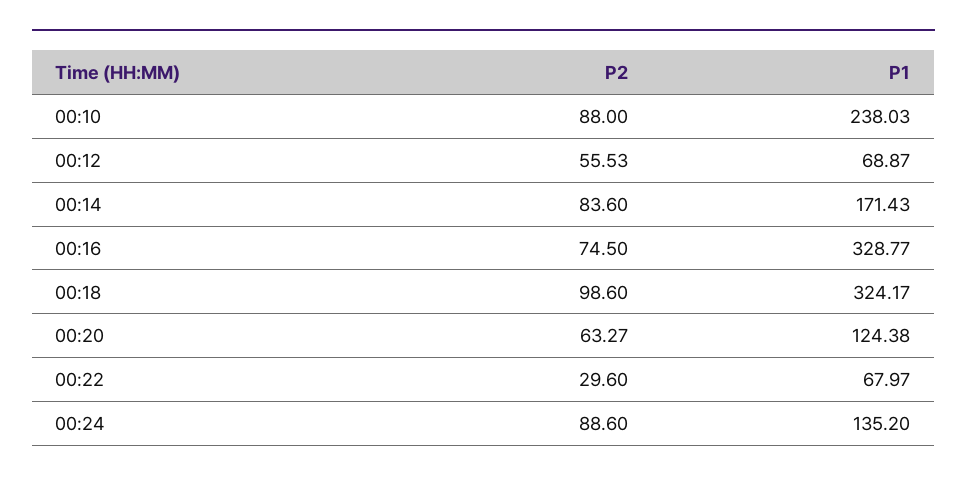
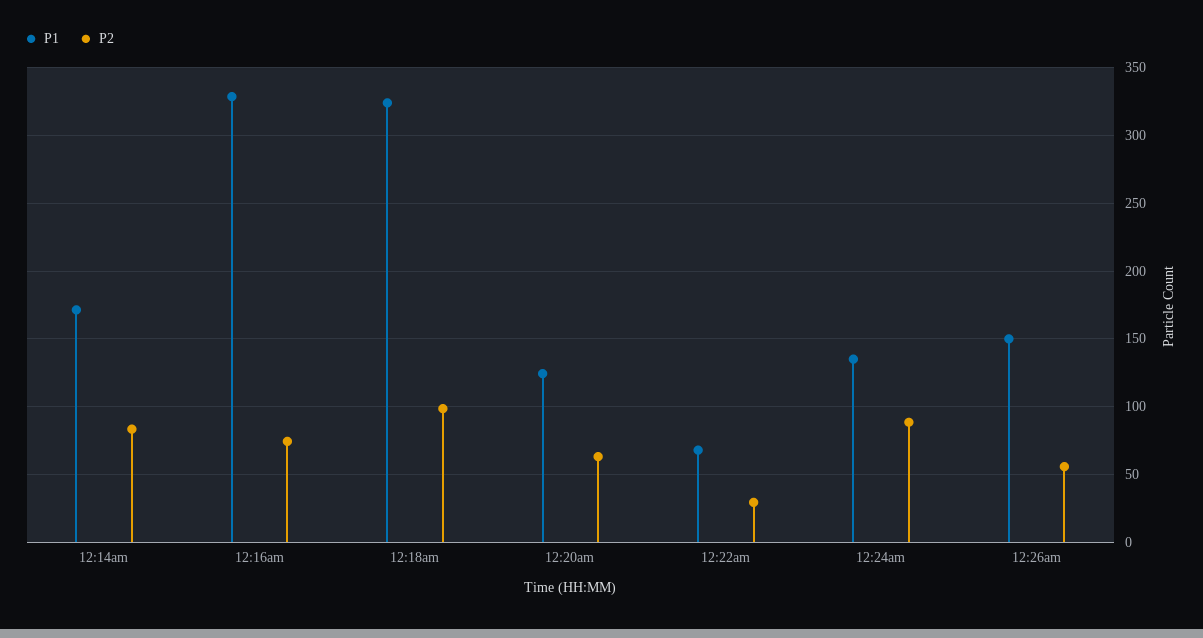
P2, 00:10: 88 -> none
P1, 00:10: 238.03 -> none
P2, 00:12: 55.53 -> none
P1, 00:12: 68.87 -> none
P1, 12:26am: none -> 150
P2, 12:26am: none -> 55

